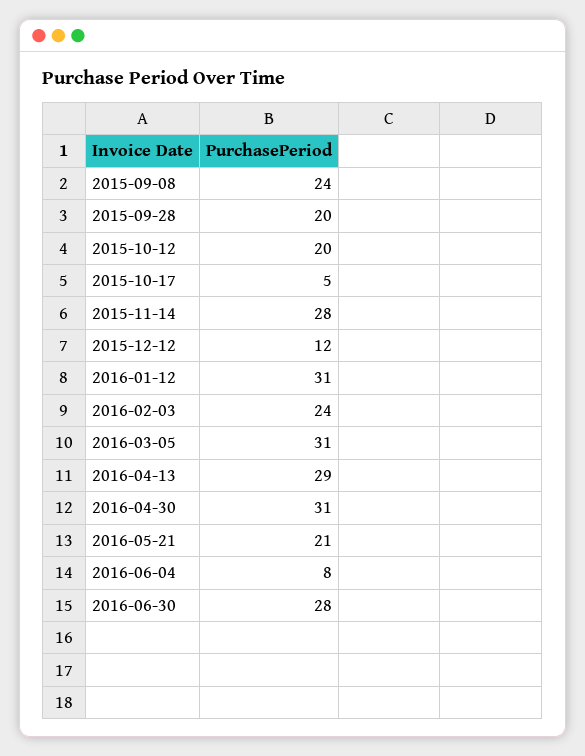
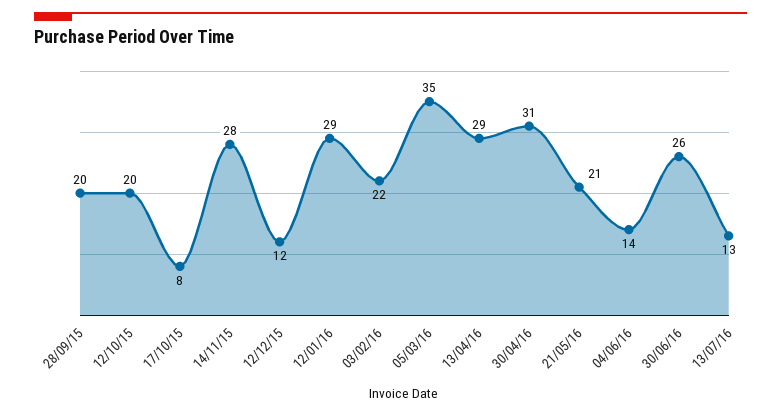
2015-09-08: 24 -> none
2015-10-17: 5 -> 8
2016-01-12: 31 -> 29
2016-02-03: 24 -> 22
2016-03-05: 31 -> 35
2016-06-04: 8 -> 14
2016-06-30: 28 -> 26
13/07/16: none -> 13

